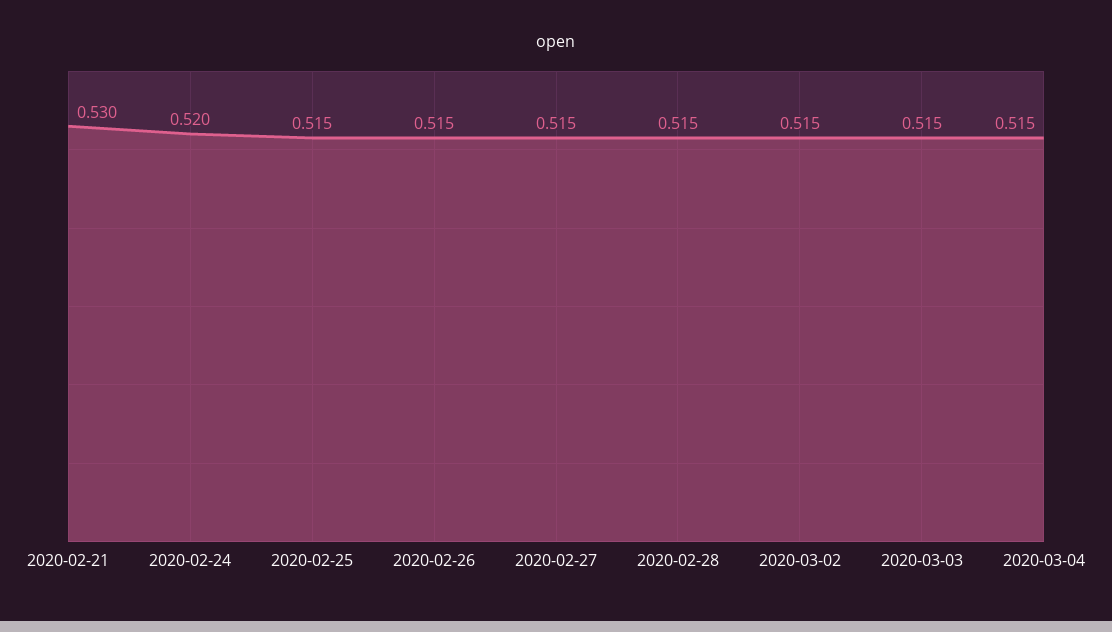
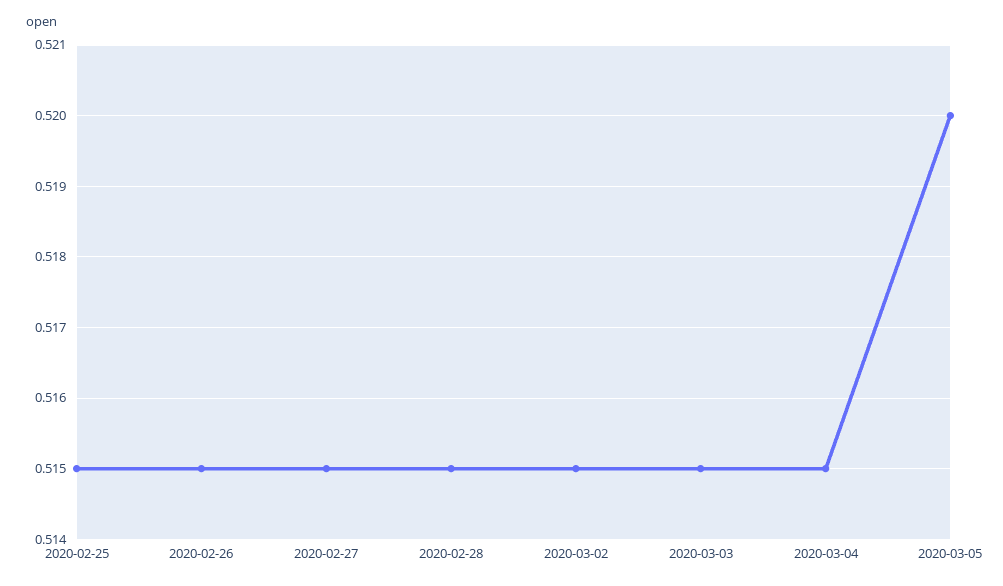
2020-02-21: 0.53 -> none
2020-02-24: 0.52 -> none
2020-03-05: none -> 0.52

